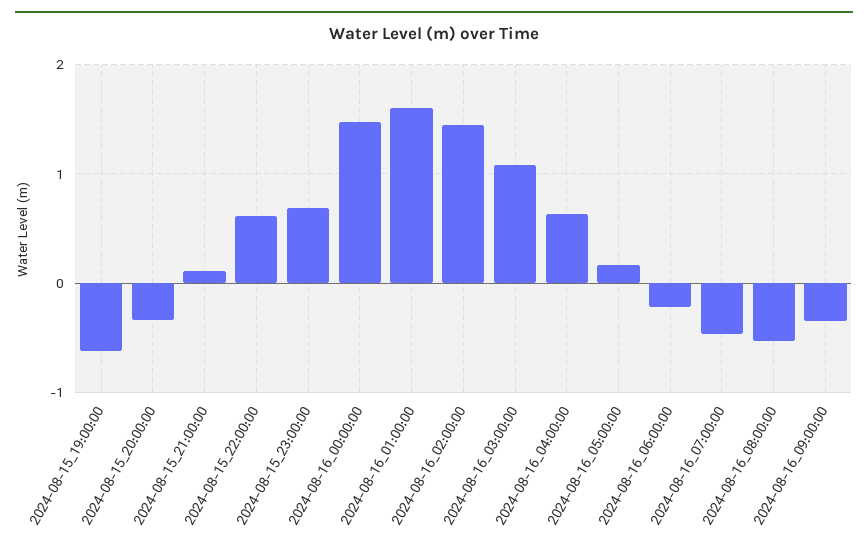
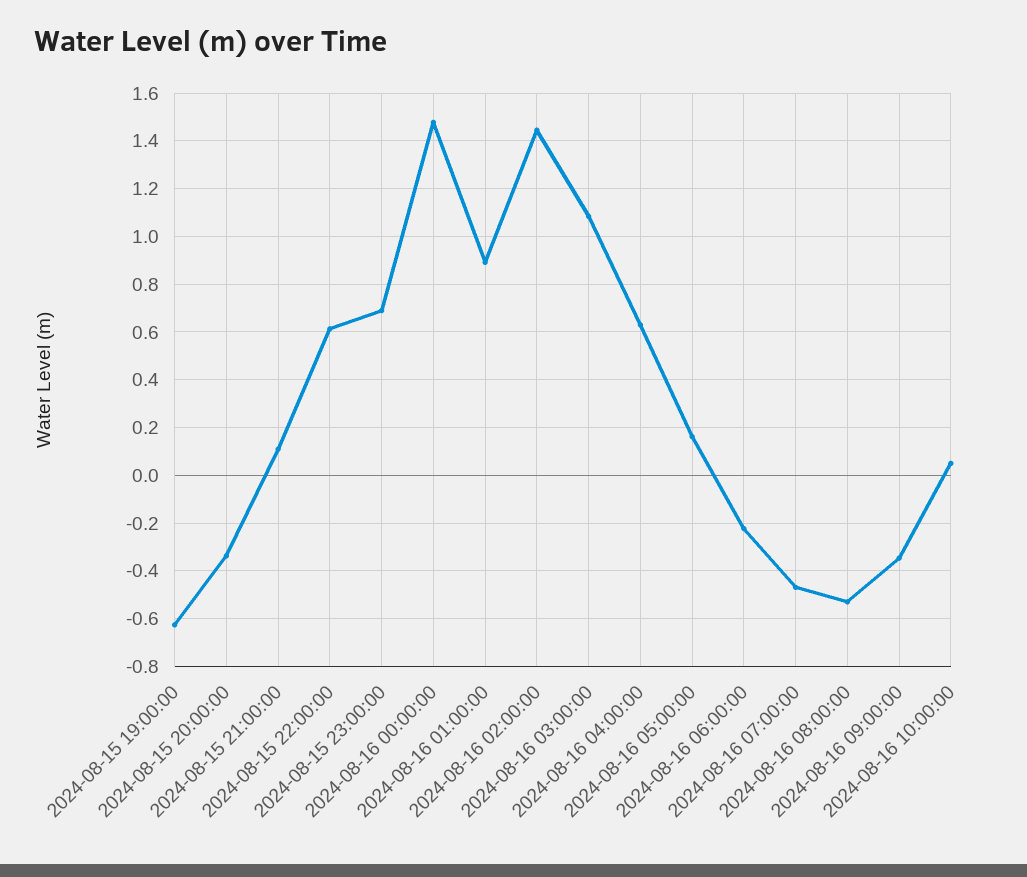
2024-08-16_01:00:00: 1.6 -> 0.9
2024-08-16 10:00:00: none -> 0.05

